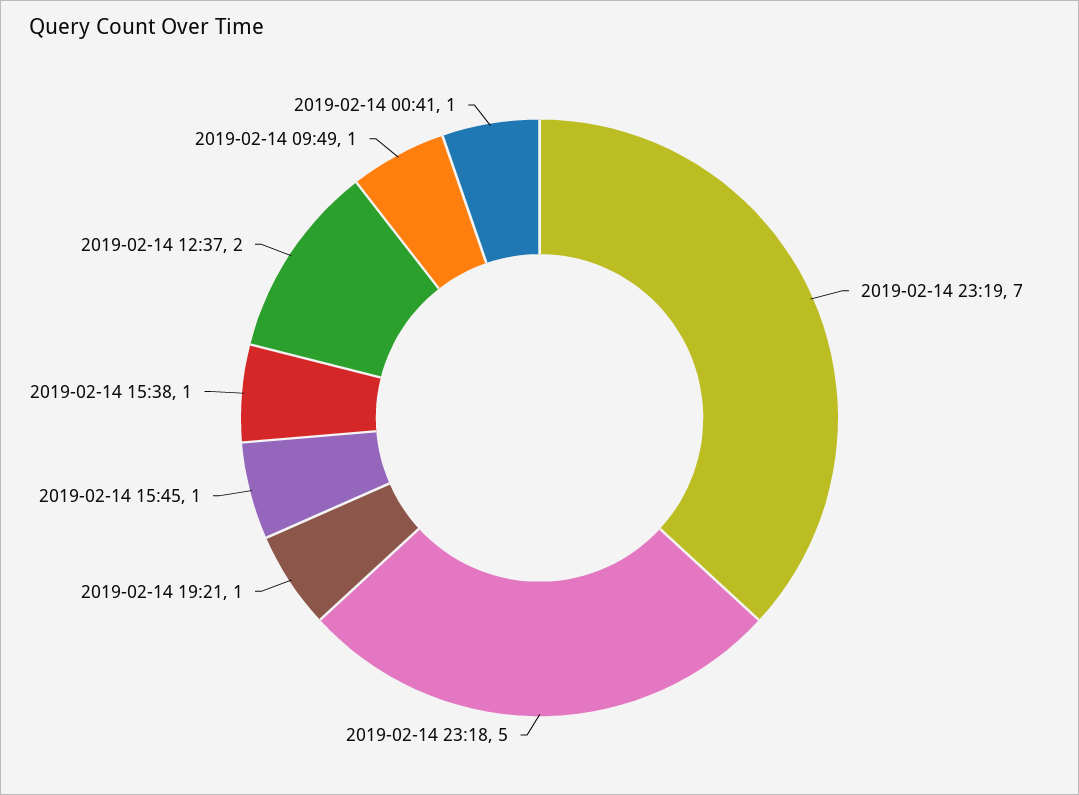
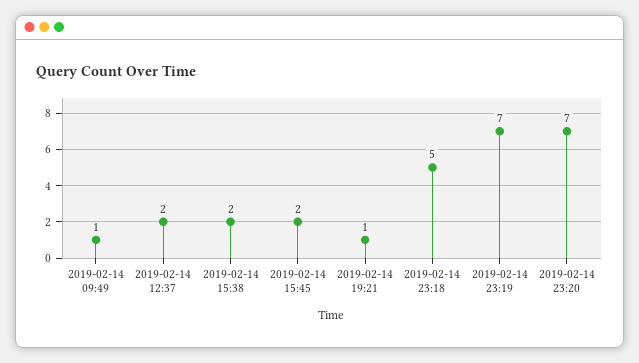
2019-02-14 15:45: 1 -> 2
2019-02-14 15:38: 1 -> 2
2019-02-14 00:41: 1 -> none
2019-02-14 23:20: none -> 7

